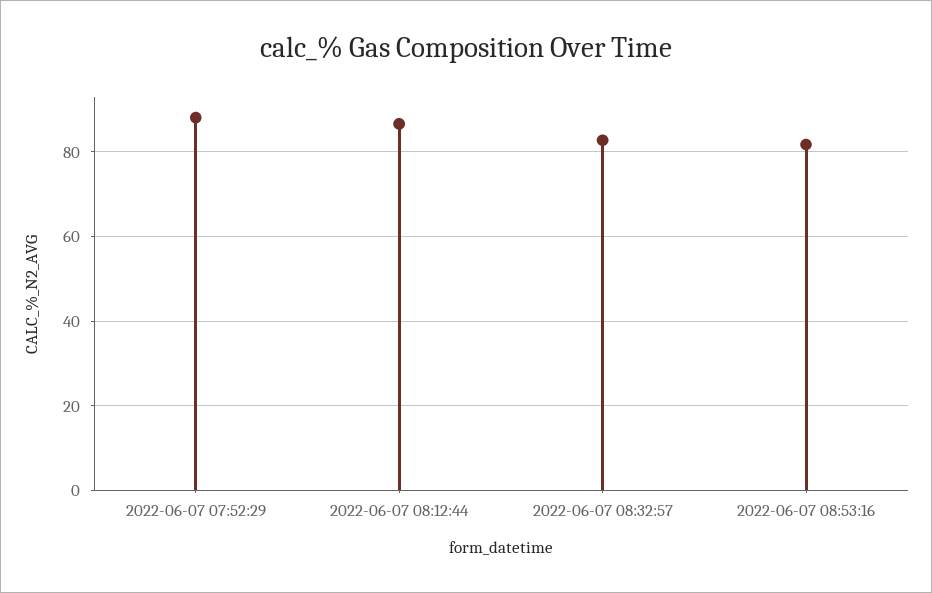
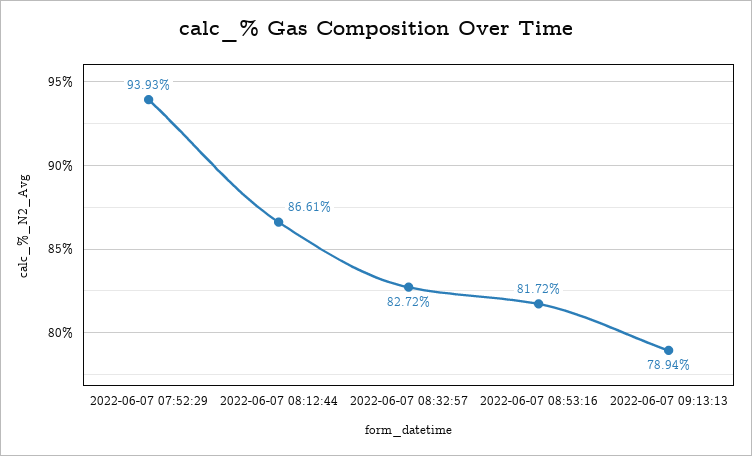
2022-06-07 07:52:29: 88 -> 93.93
2022-06-07 09:13:13: none -> 78.94

